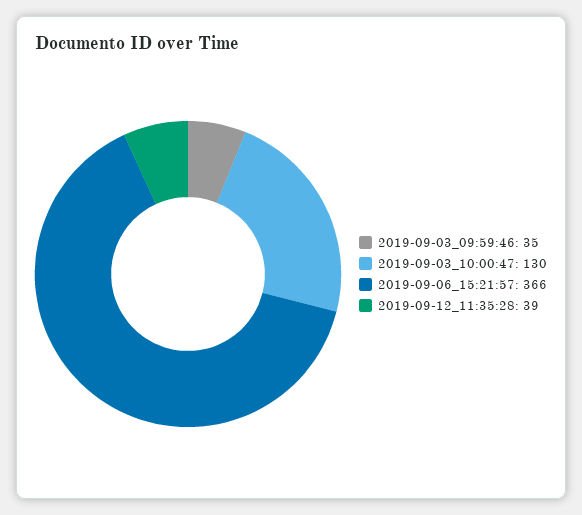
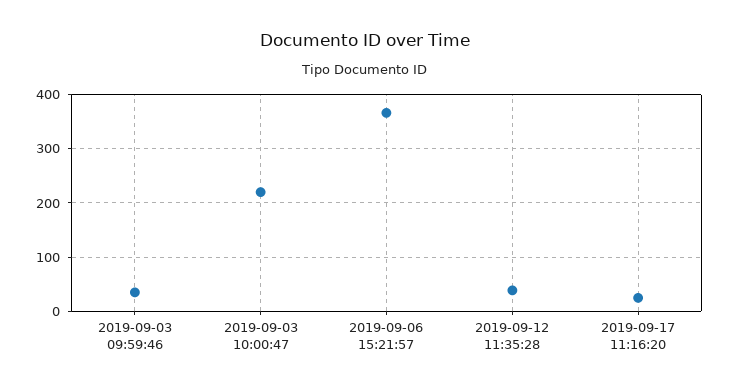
2019-09-03_10:00:47: 130 -> 220
2019-09-17 11:16:20: none -> 20

